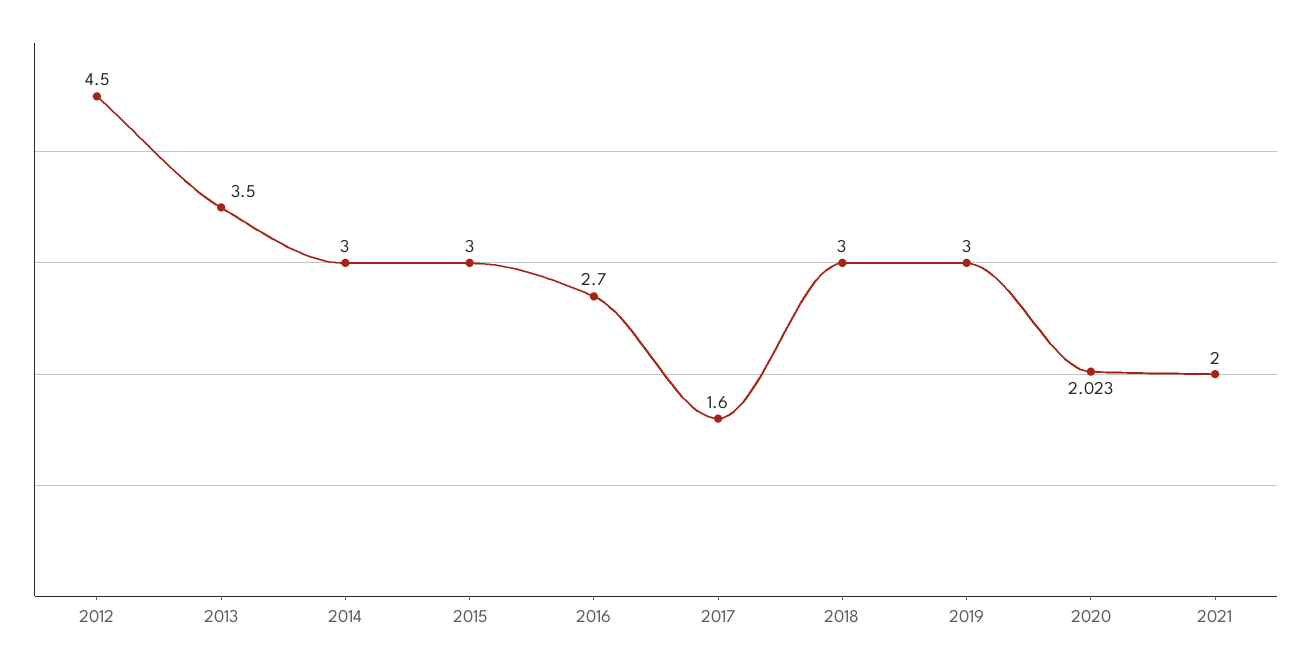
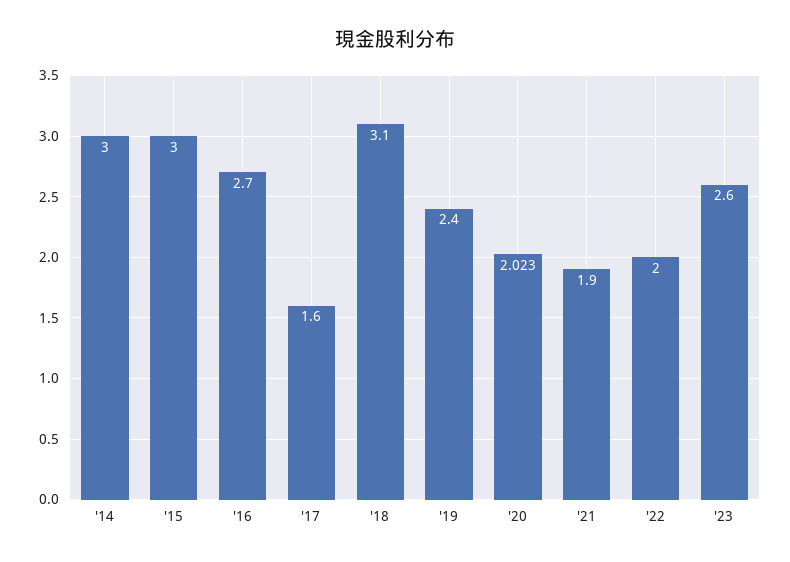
2012: 4.5 -> none
2013: 3.5 -> none
2018: 3 -> 3.1
2019: 3 -> 2.4
2021: 2 -> 1.9
'22: none -> 2
'23: none -> 2.6

